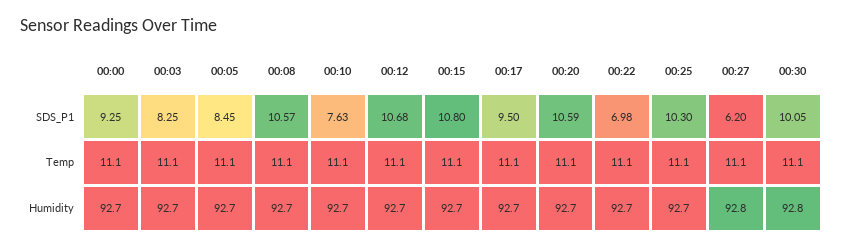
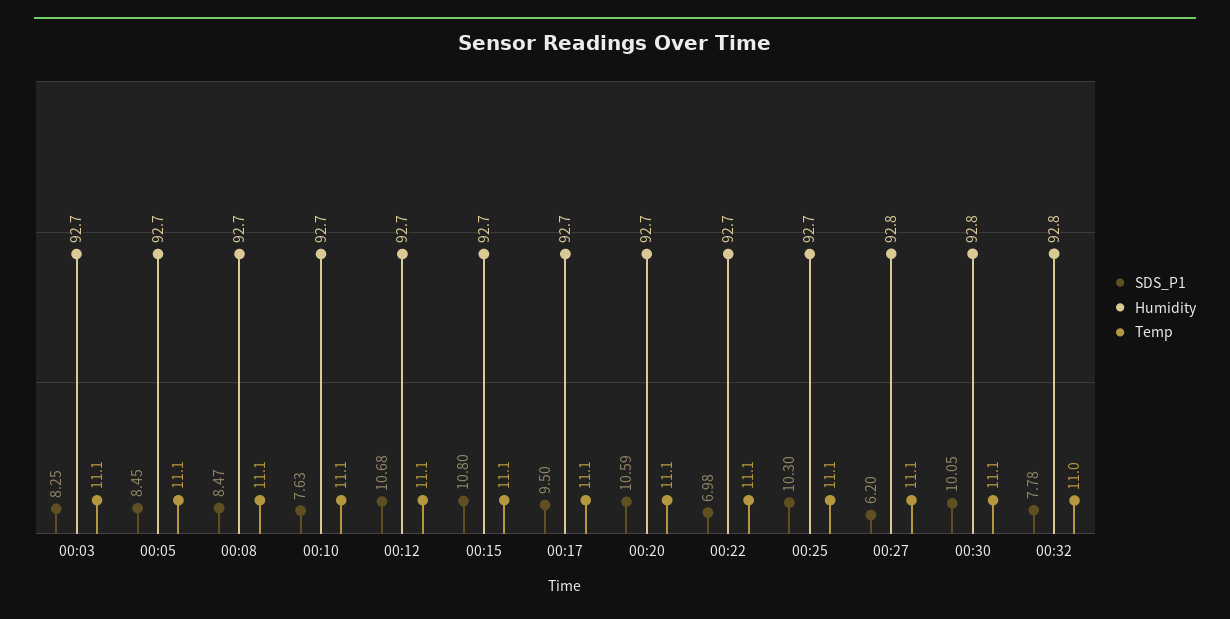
SDS_P1, 00:00: 9.25 -> none
SDS_P1, 00:08: 10.57 -> 8.47
Temp, 00:00: 11.1 -> none
Humidity, 00:00: 92.7 -> none
SDS_P1, 00:32: none -> 7.78
Humidity, 00:32: none -> 92.8
Temp, 00:32: none -> 11

